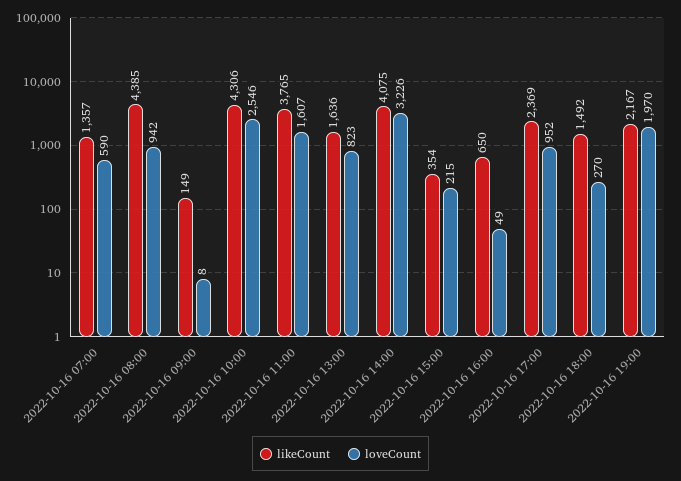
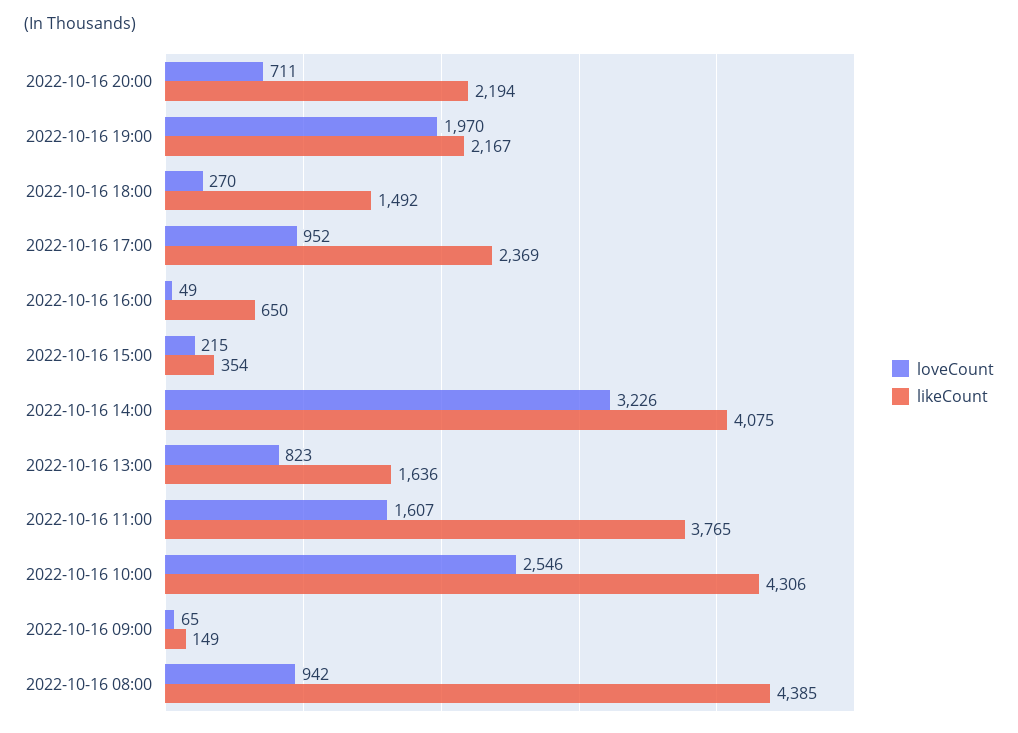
likeCount, 2022-10-16 07:00: 1357 -> none
loveCount, 2022-10-16 07:00: 590 -> none
loveCount, 2022-10-16 09:00: 8 -> 65
loveCount, 2022-10-16 20:00: none -> 711
likeCount, 2022-10-16 20:00: none -> 2194

